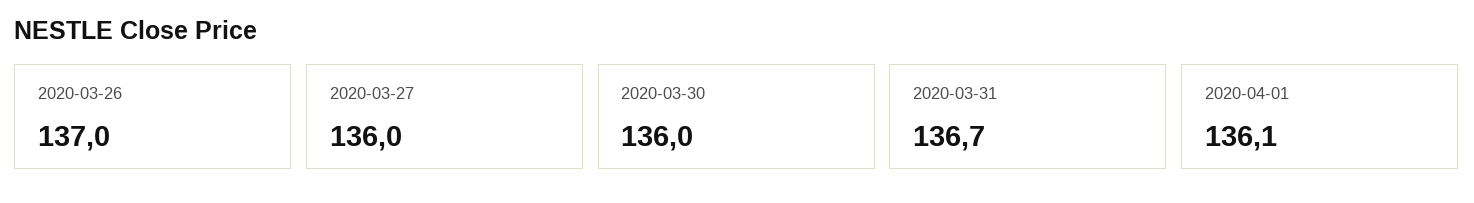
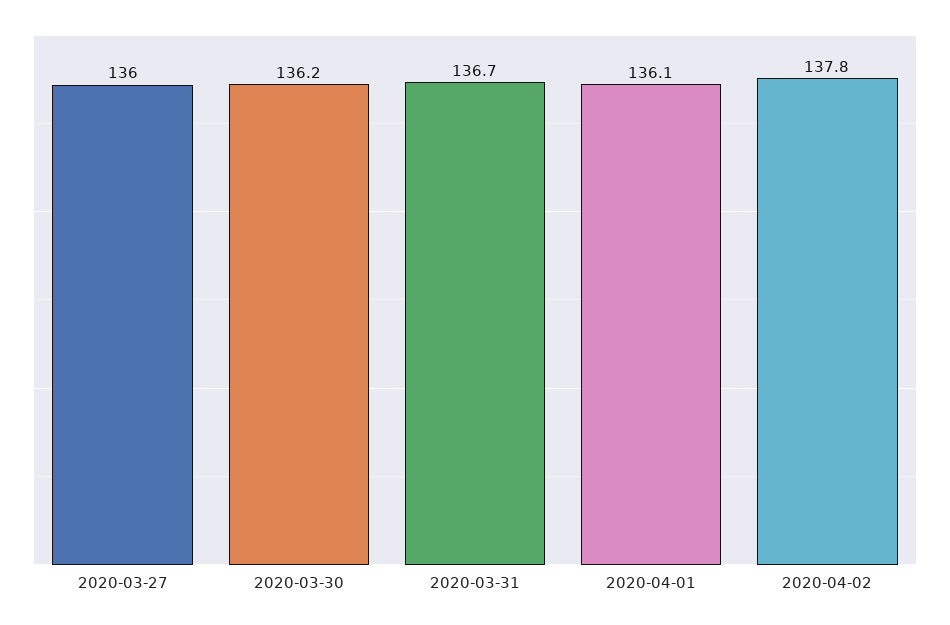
2020-03-26: 137 -> none
2020-03-30: 136 -> 136.2
2020-04-02: none -> 137.8

